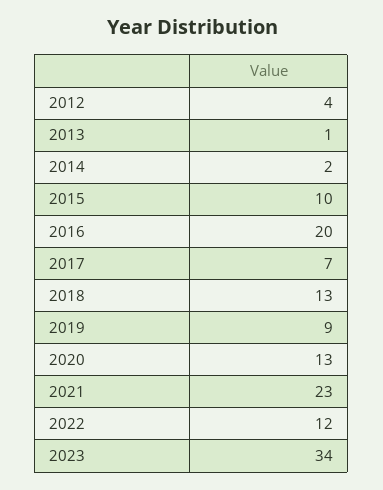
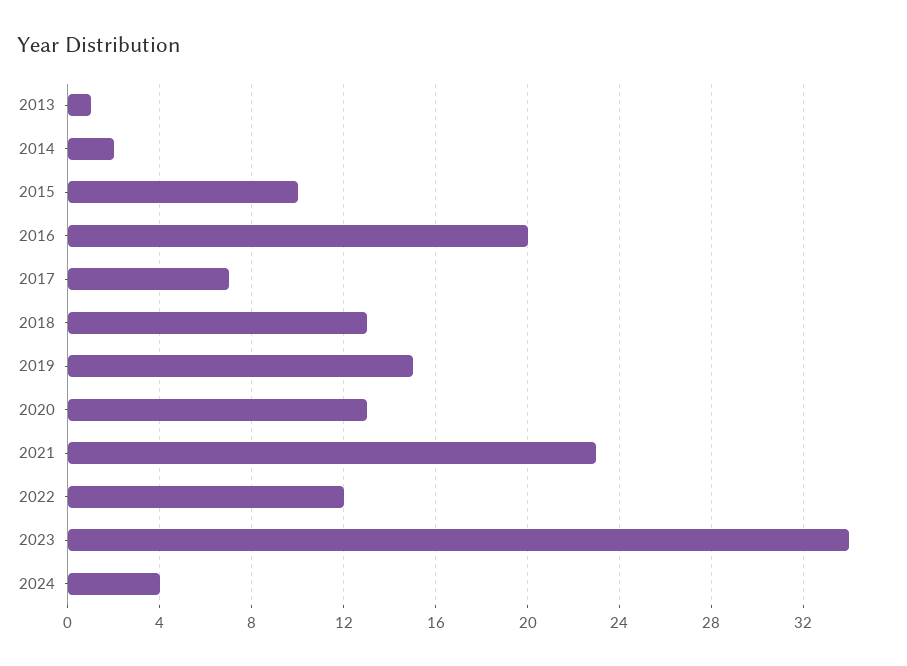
2012: 4 -> none
2019: 9 -> 15
2024: none -> 4

